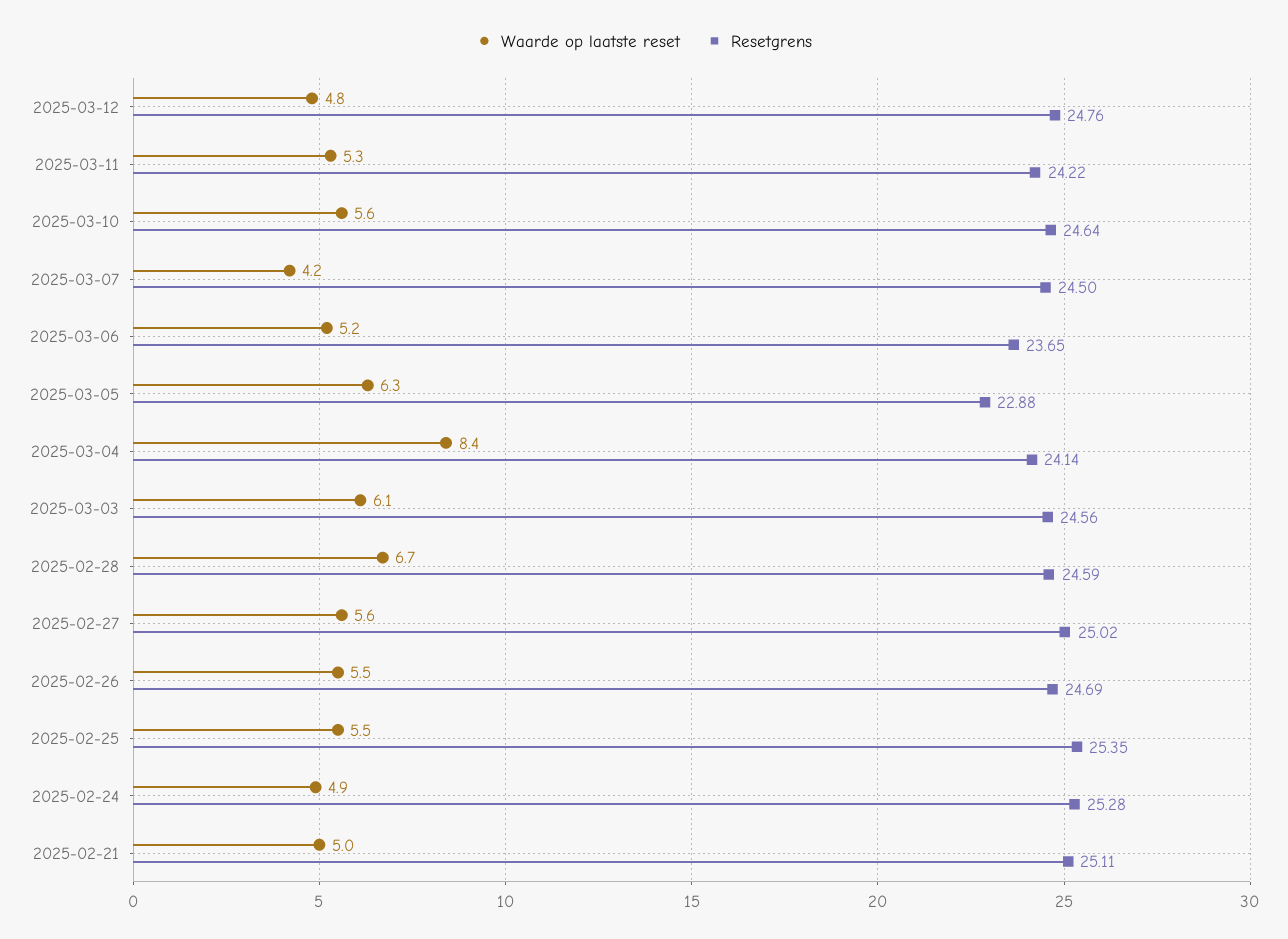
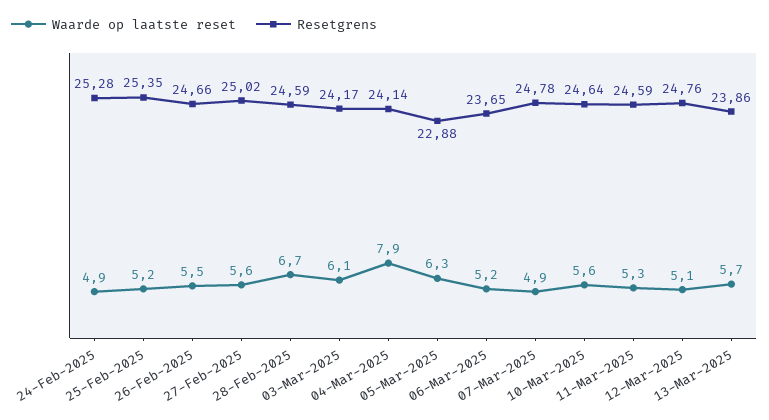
Waarde op laatste reset, 2025-03-12: 4.8 -> 5.1
Resetgrens, 2025-03-11: 24.22 -> 24.59
Waarde op laatste reset, 2025-03-07: 4.2 -> 4.9
Resetgrens, 2025-03-07: 24.5 -> 24.78
Waarde op laatste reset, 2025-03-04: 8.4 -> 7.9
Resetgrens, 2025-03-03: 24.56 -> 24.17
Resetgrens, 2025-02-26: 24.69 -> 24.66
Waarde op laatste reset, 2025-02-25: 5.5 -> 5.2
Waarde op laatste reset, 2025-02-21: 5 -> none
Resetgrens, 2025-02-21: 25.11 -> none
Waarde op laatste reset, 13-Mar-2025: none -> 5.7
Resetgrens, 13-Mar-2025: none -> 23.86

